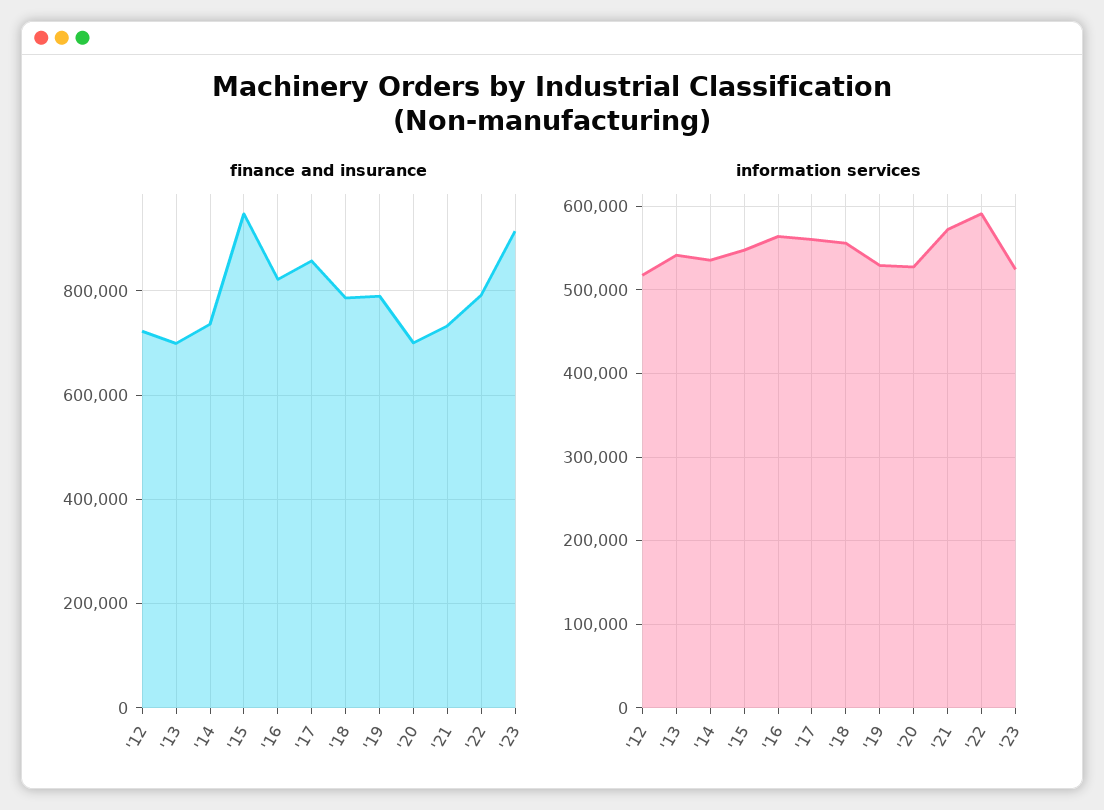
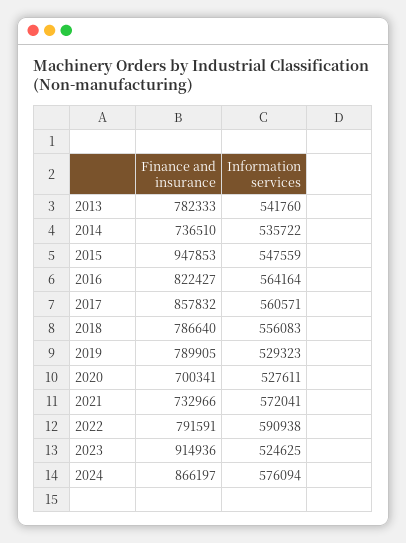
finance and insurance, '12: 720000 -> none
finance and insurance, '13: 700000 -> 782333
information services, '12: 520000 -> none
finance and insurance, 2024: none -> 866197
information services, 2024: none -> 576094

